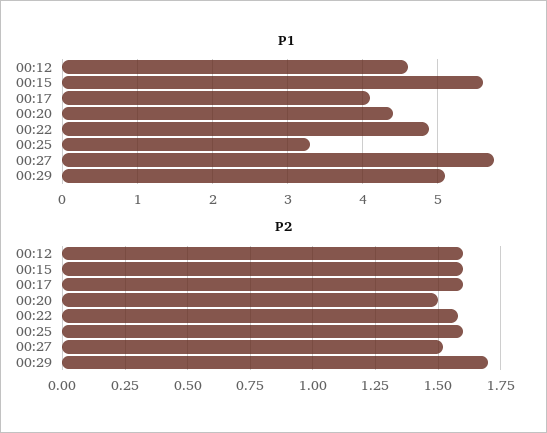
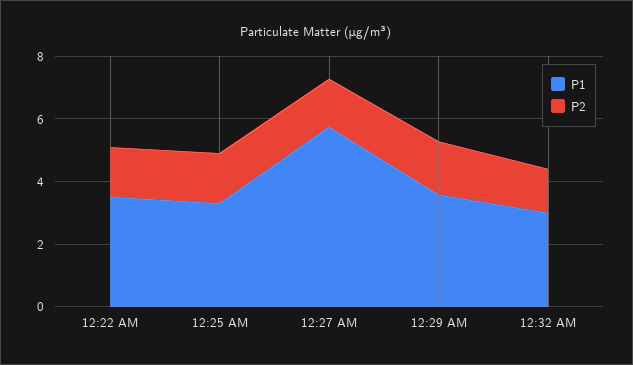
P1, 00:12: 4.6 -> none
P1, 00:15: 5.6 -> none
P1, 00:17: 4.1 -> none
P1, 00:20: 4.4 -> none
P1, 00:22: 4.9 -> 3.5
P1, 00:29: 5.1 -> 3.5
P2, 00:12: 1.6 -> none
P2, 00:15: 1.6 -> none
P2, 00:17: 1.6 -> none
P2, 00:20: 1.5 -> none
P1, 12:32 AM: none -> 3
P2, 12:32 AM: none -> 1.5

